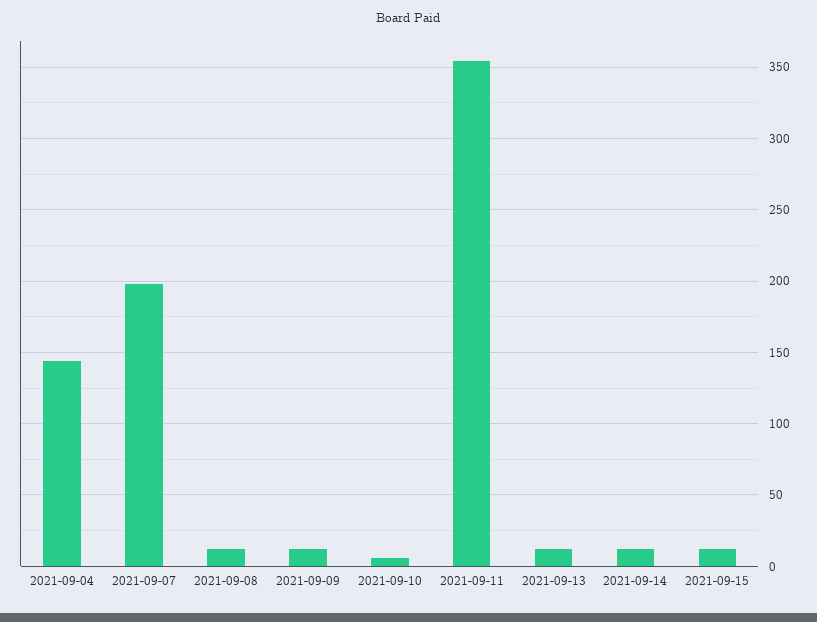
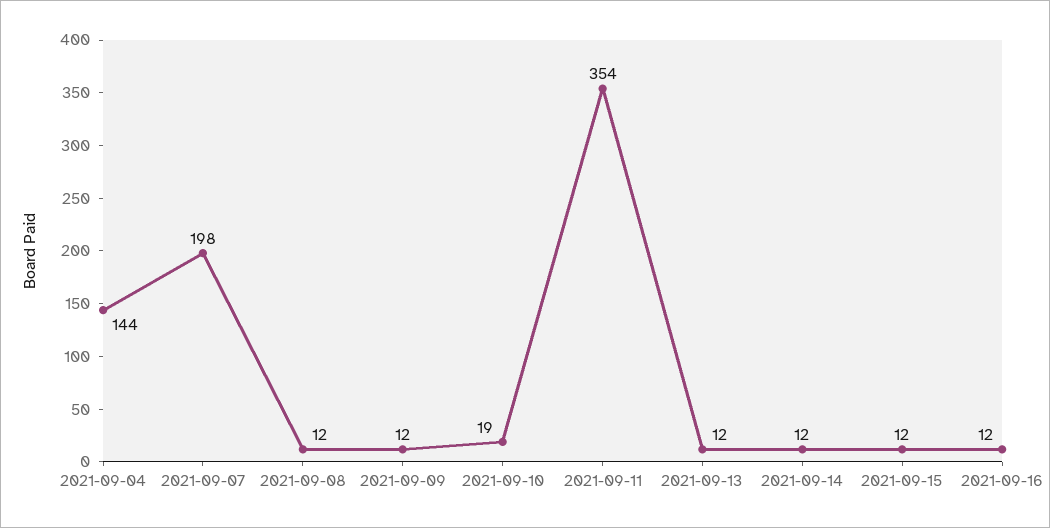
2021-09-10: 5 -> 19
2021-09-16: none -> 12

